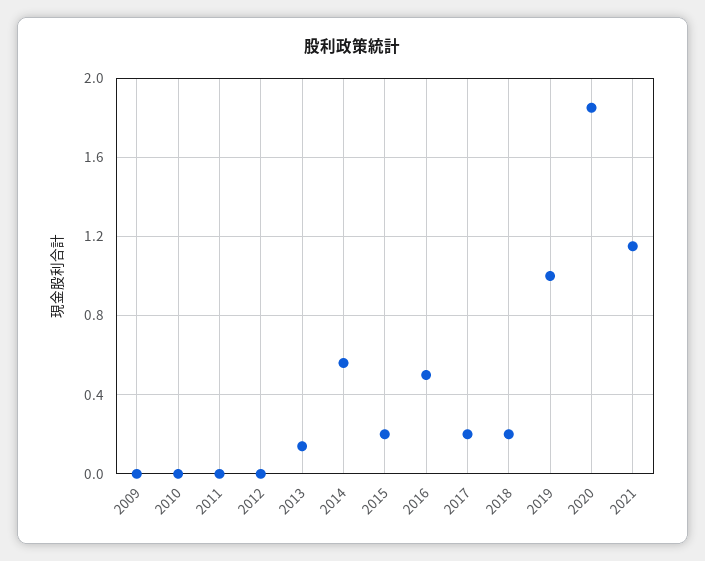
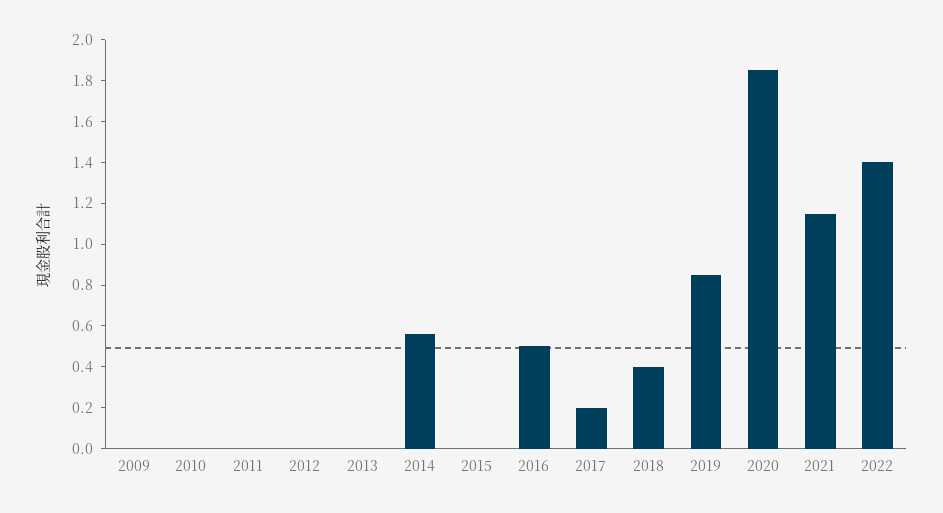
2013: 0.15 -> 0
2015: 0.2 -> 0
2018: 0.2 -> 0.4
2019: 1 -> 0.85
2022: none -> 1.4

